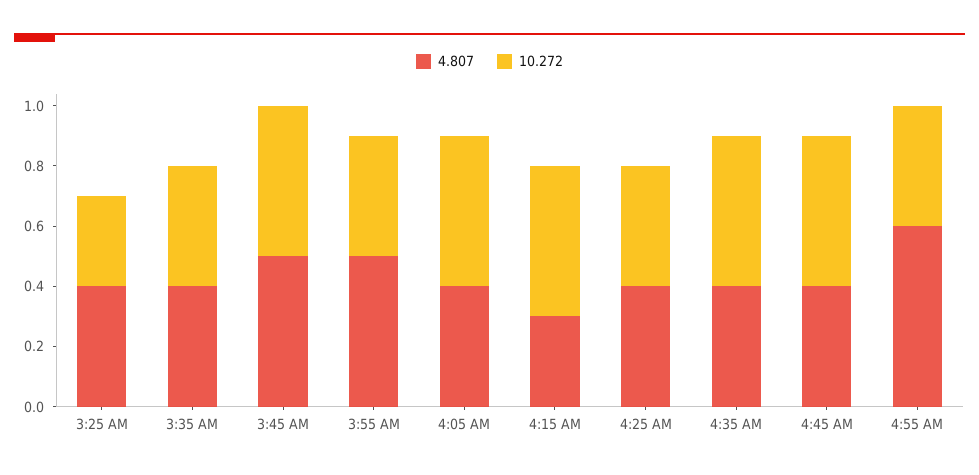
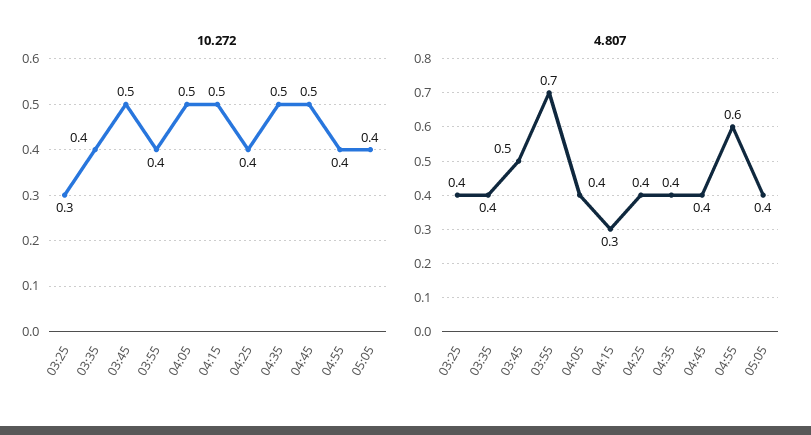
4.807, 3:55 AM: 0.5 -> 0.7
10.272, 05:05: none -> 0.4
4.807, 05:05: none -> 0.4

